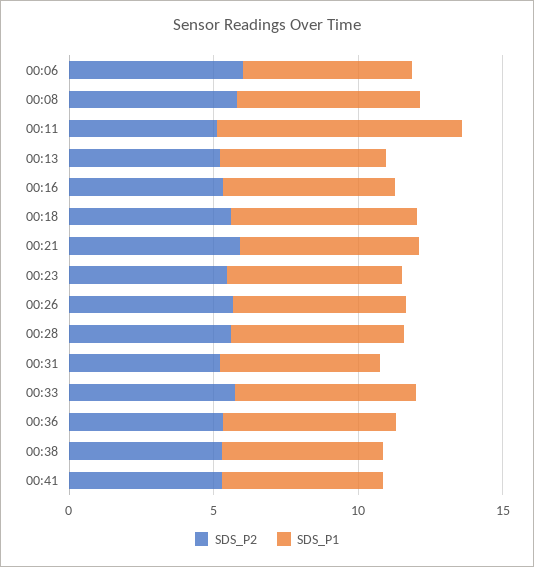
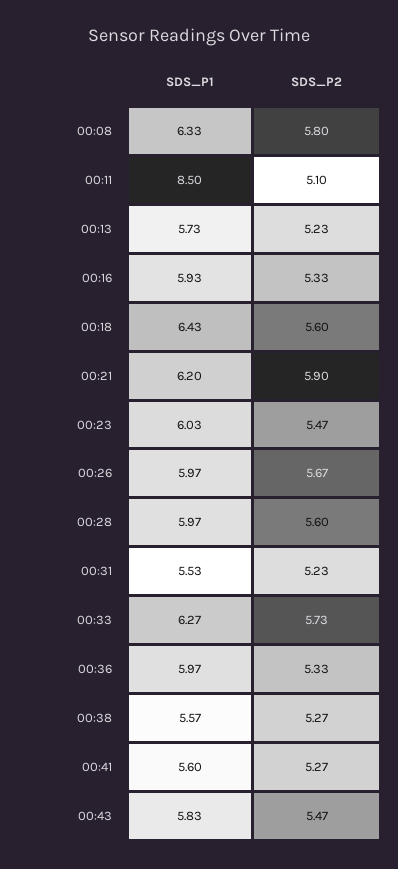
SDS_P2, 00:06: 6 -> none
SDS_P1, 00:06: 6 -> none
SDS_P1, 00:43: none -> 5.83
SDS_P2, 00:43: none -> 5.47

